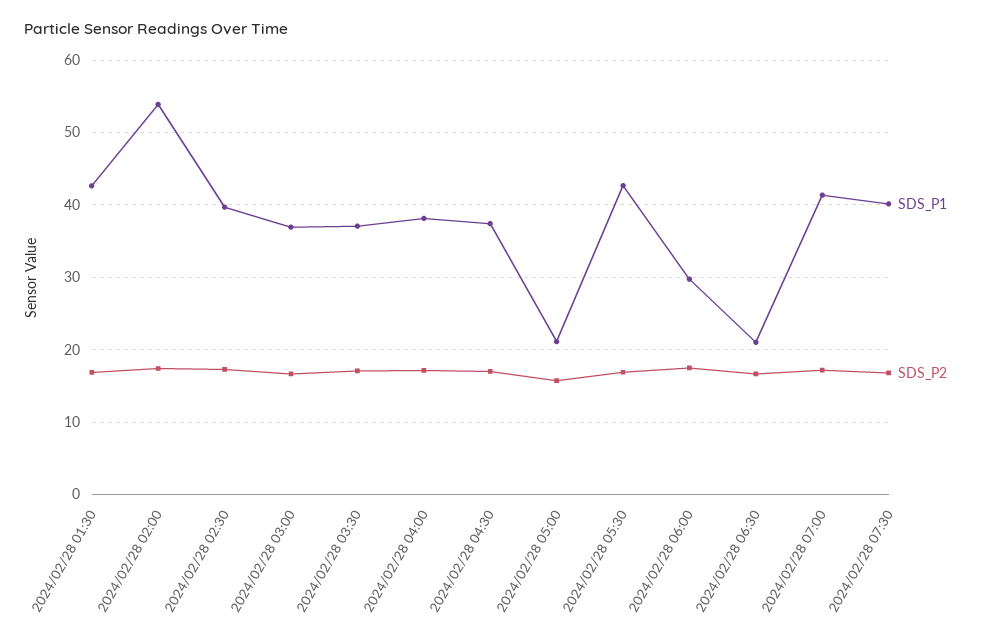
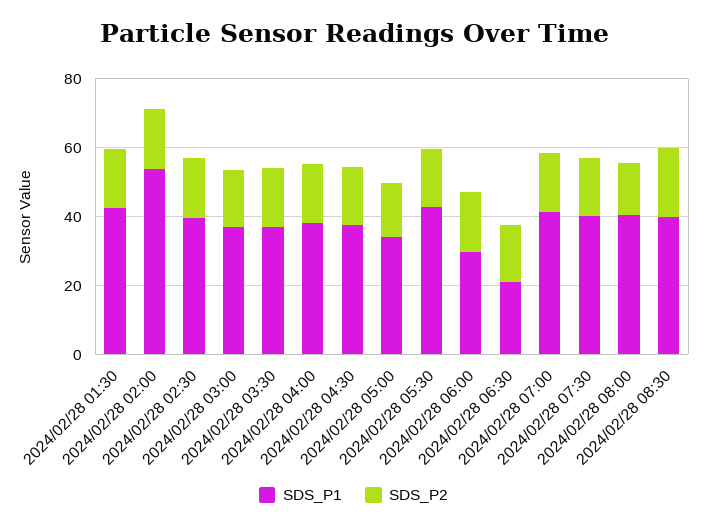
SDS_P1, 2024/02/28 05:00: 21 -> 35
SDS_P1, 2024/02/28 08:00: none -> 40
SDS_P2, 2024/02/28 08:00: none -> 15
SDS_P1, 2024/02/28 08:30: none -> 40
SDS_P2, 2024/02/28 08:30: none -> 20

